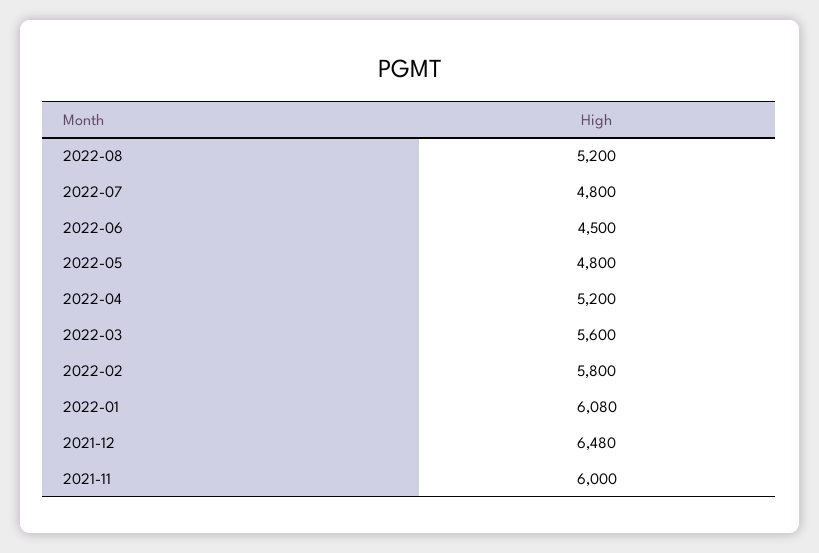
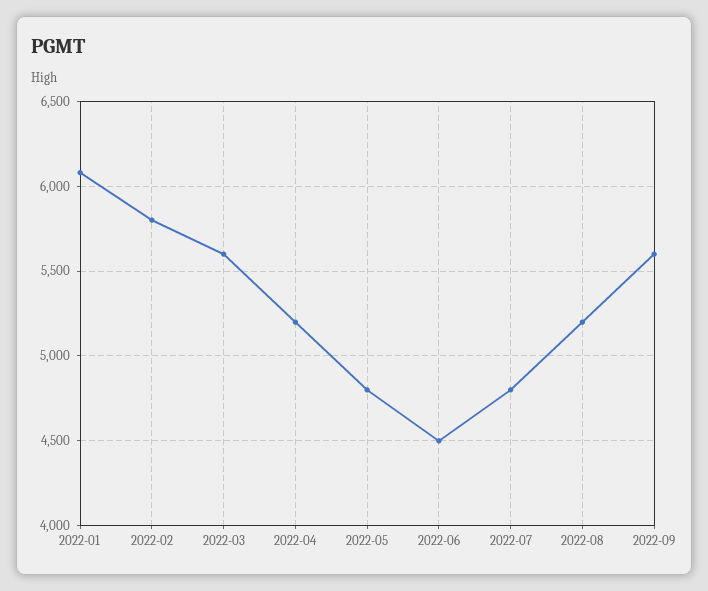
2021-12: 6480 -> none
2021-11: 6000 -> none
2022-09: none -> 5600

